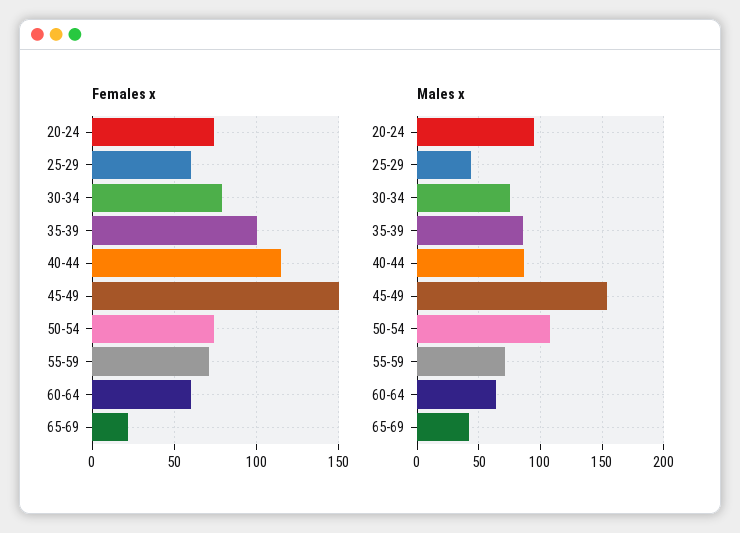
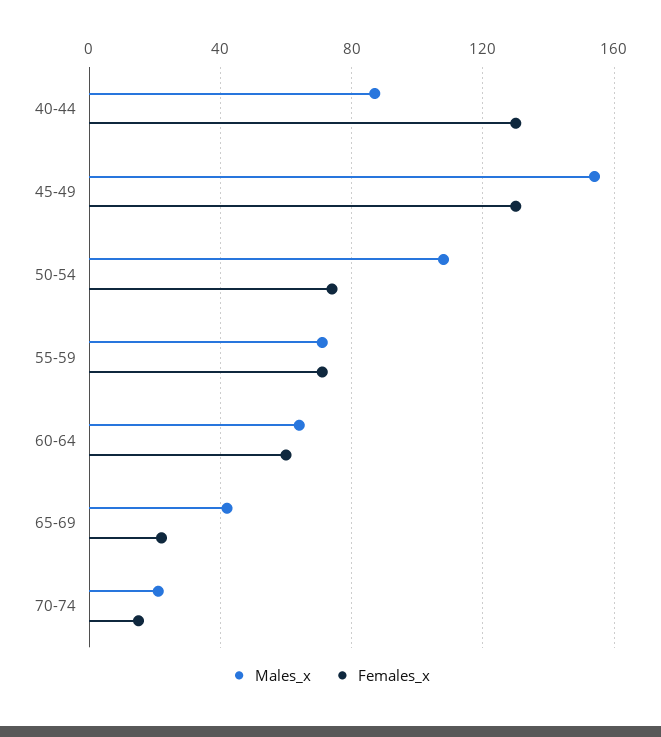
Females x, 20-24: 75 -> none
Females x, 25-29: 60 -> none
Females x, 30-34: 80 -> none
Females x, 35-39: 100 -> none
Females x, 40-44: 115 -> 130
Females x, 45-49: 150 -> 130
Males x, 20-24: 95 -> none
Males x, 25-29: 45 -> none
Males x, 30-34: 75 -> none
Males x, 35-39: 85 -> none
Males x, 70-74: none -> 20
Females x, 70-74: none -> 15

